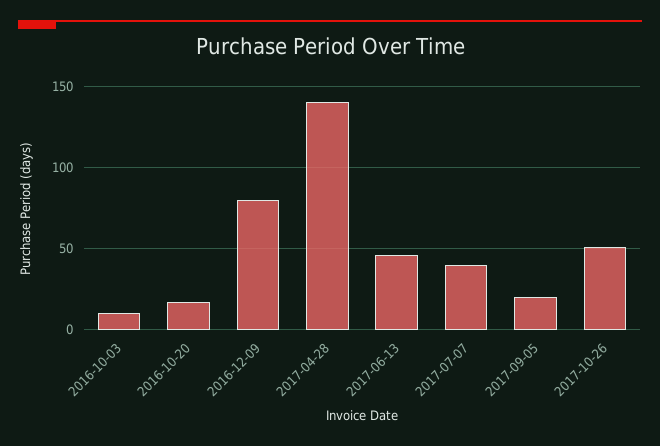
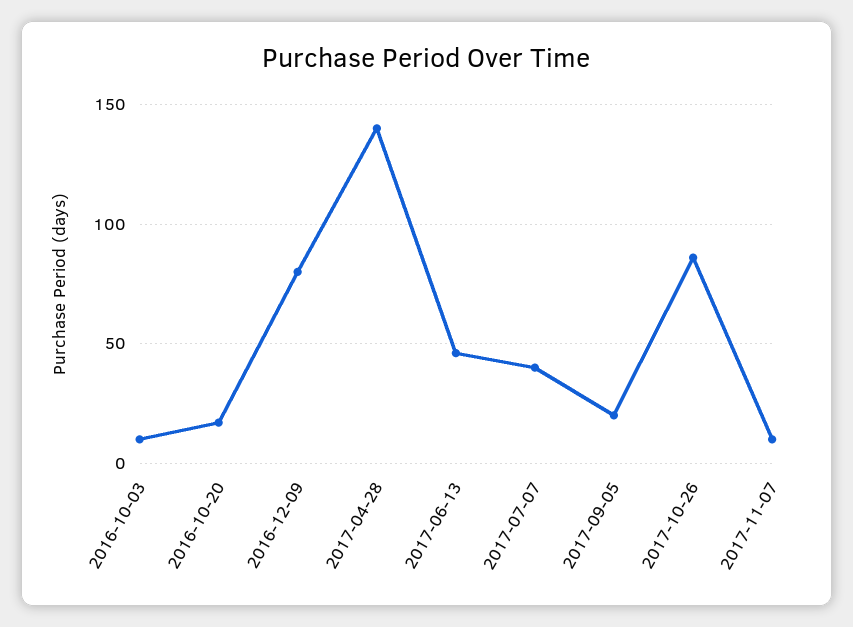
2017-10-26: 50 -> 85
2017-11-07: none -> 10

